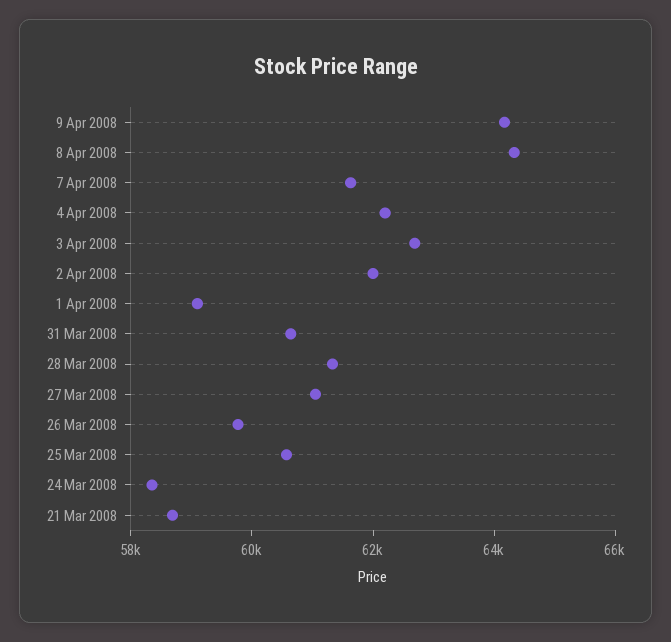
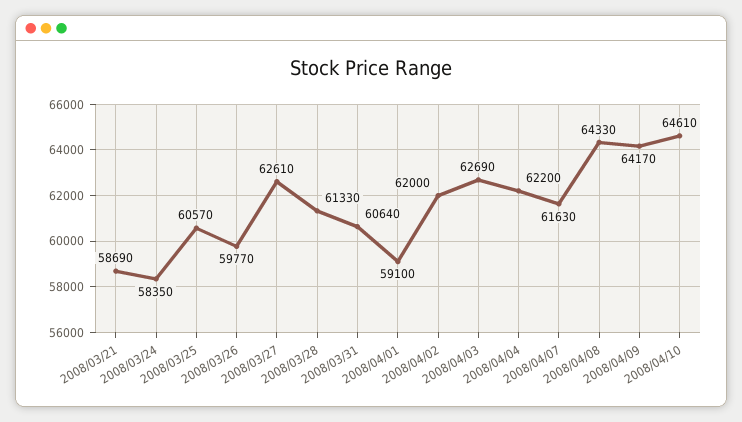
27 Mar 2008: 61000 -> 62610
2008/04/10: none -> 64610

